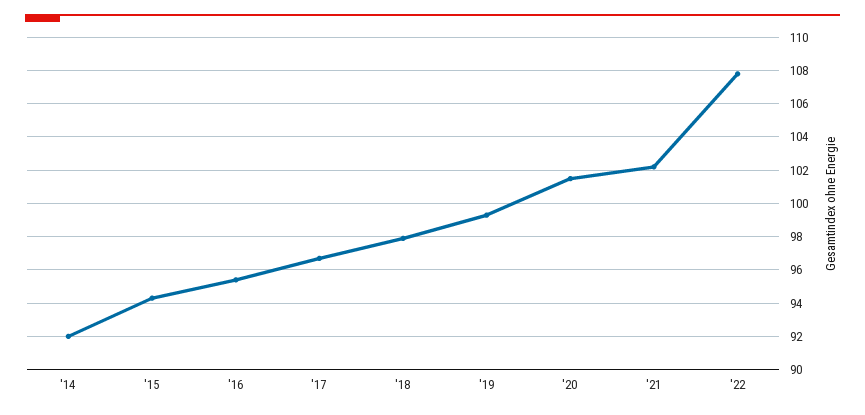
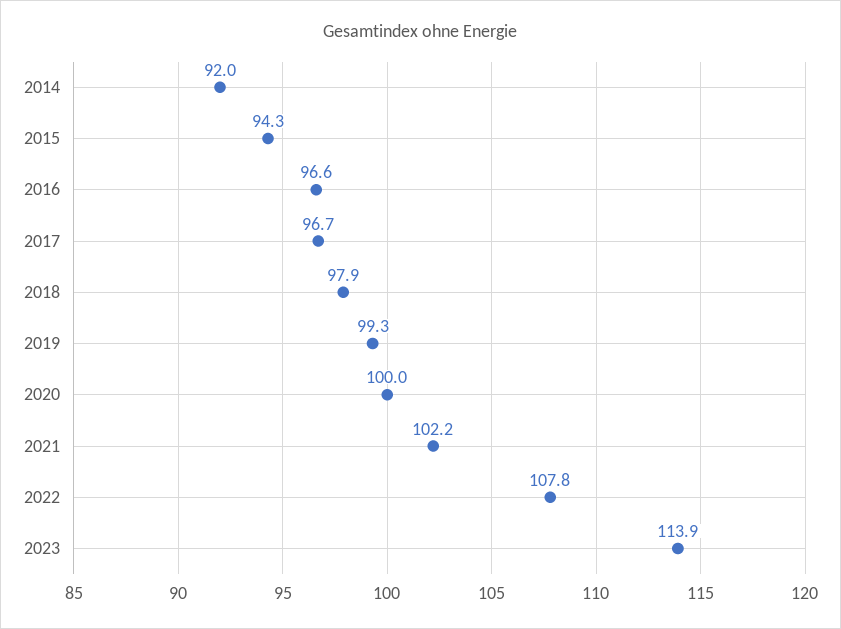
'16: 95.5 -> 96.6
'20: 101.5 -> 100
2023: none -> 113.9

